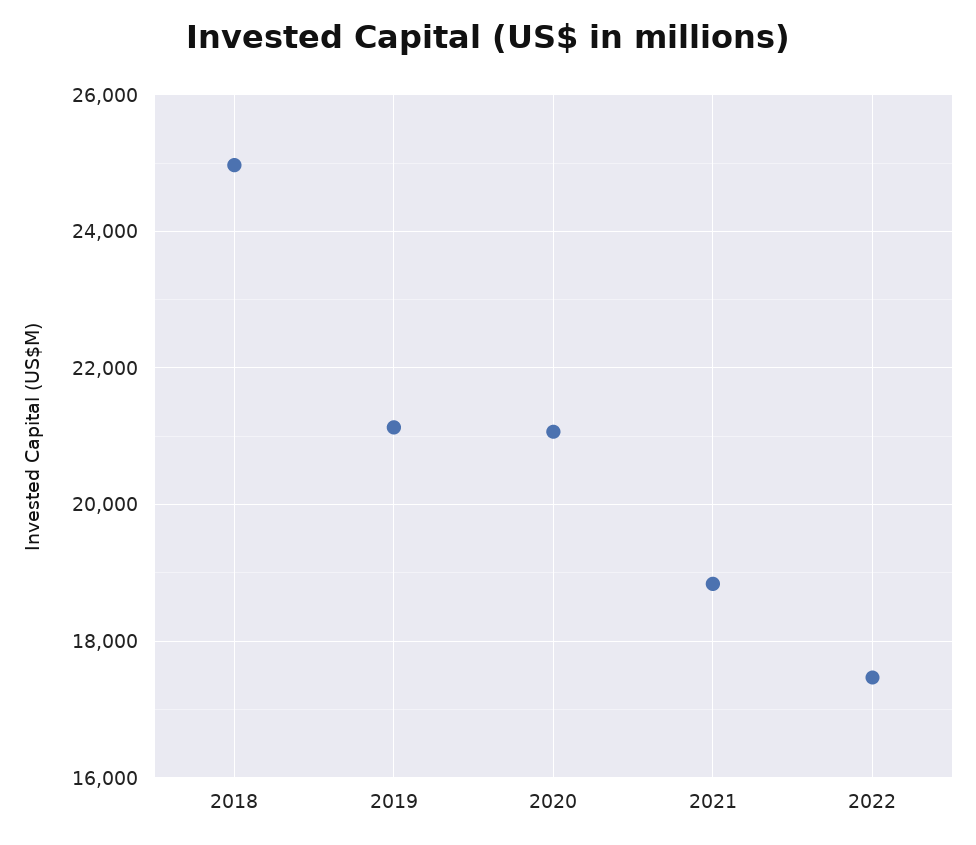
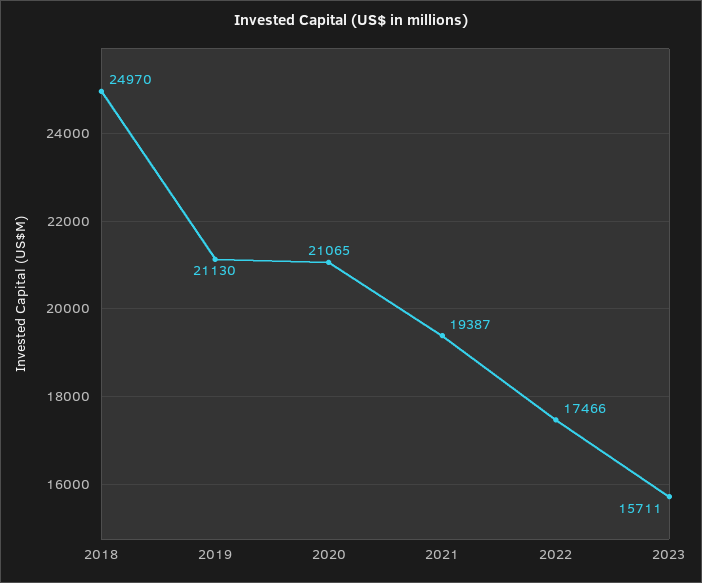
2021: 18800 -> 19387
2023: none -> 15711

